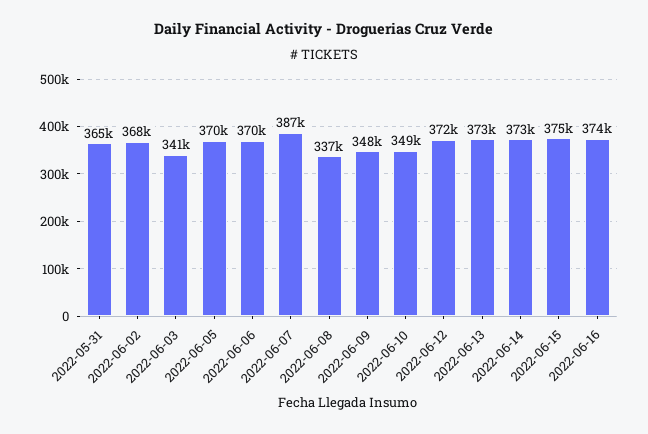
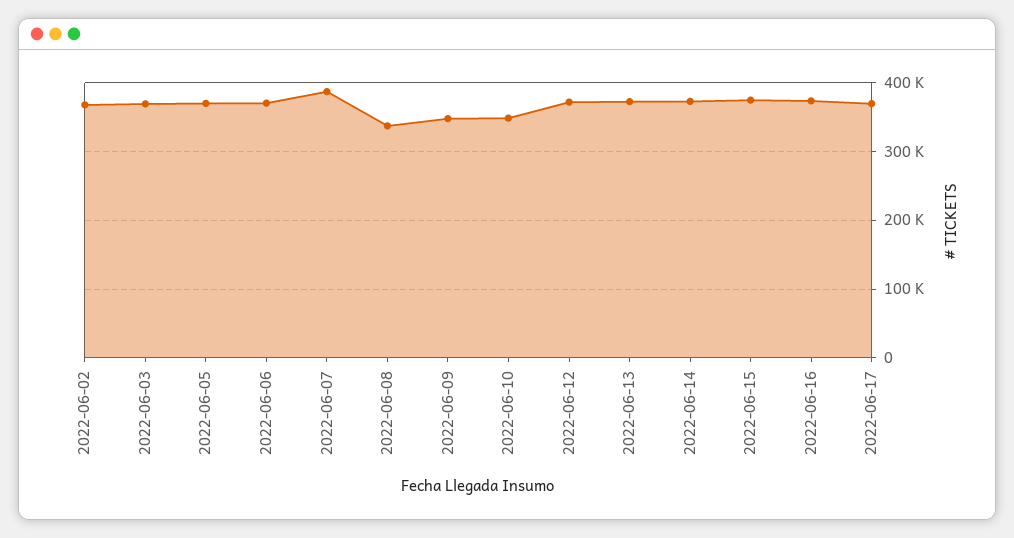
2022-05-31: 365000 -> none
2022-06-03: 341000 -> 370000
2022-06-17: none -> 370000

